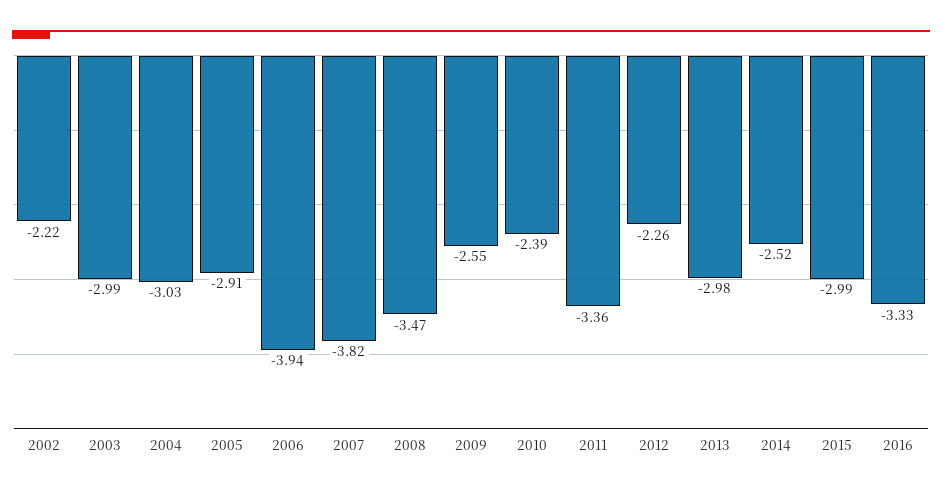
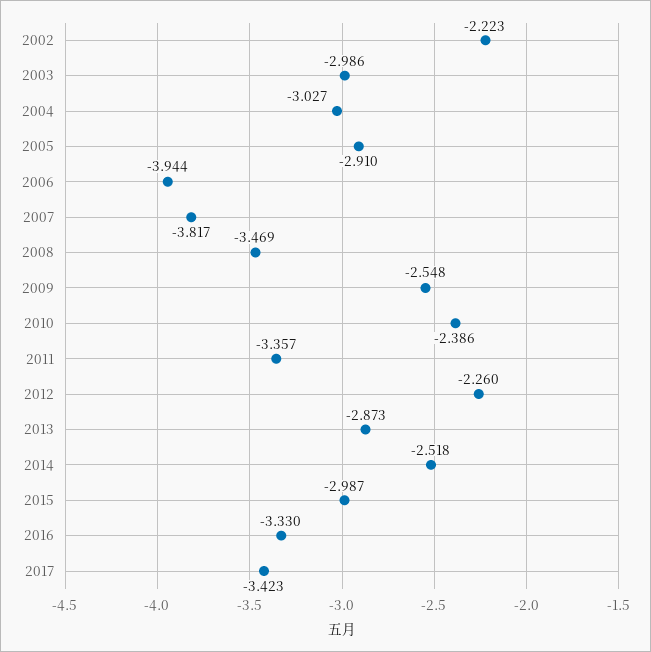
2013: -2.98 -> -2.873
2017: none -> -3.423

